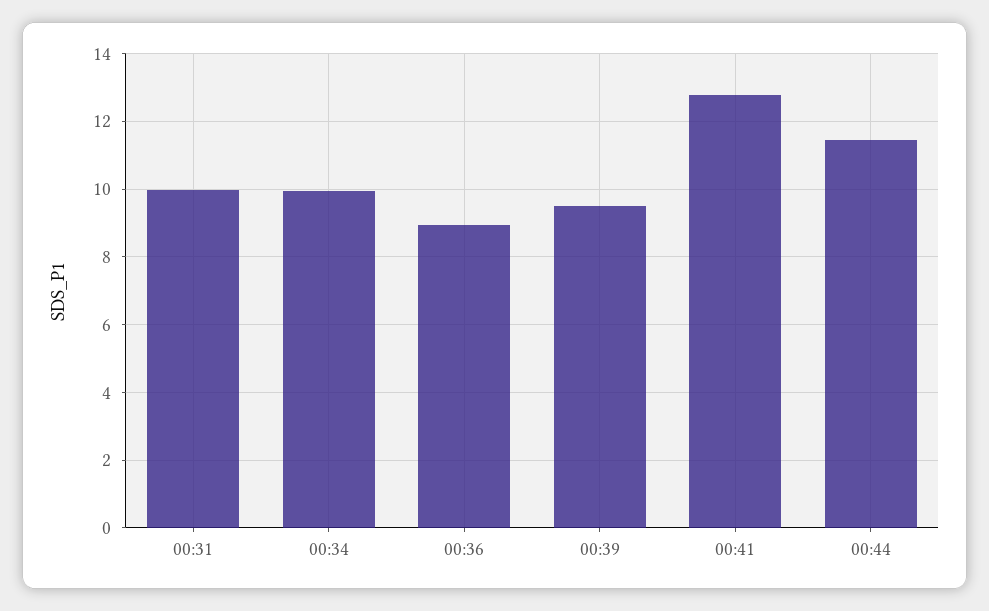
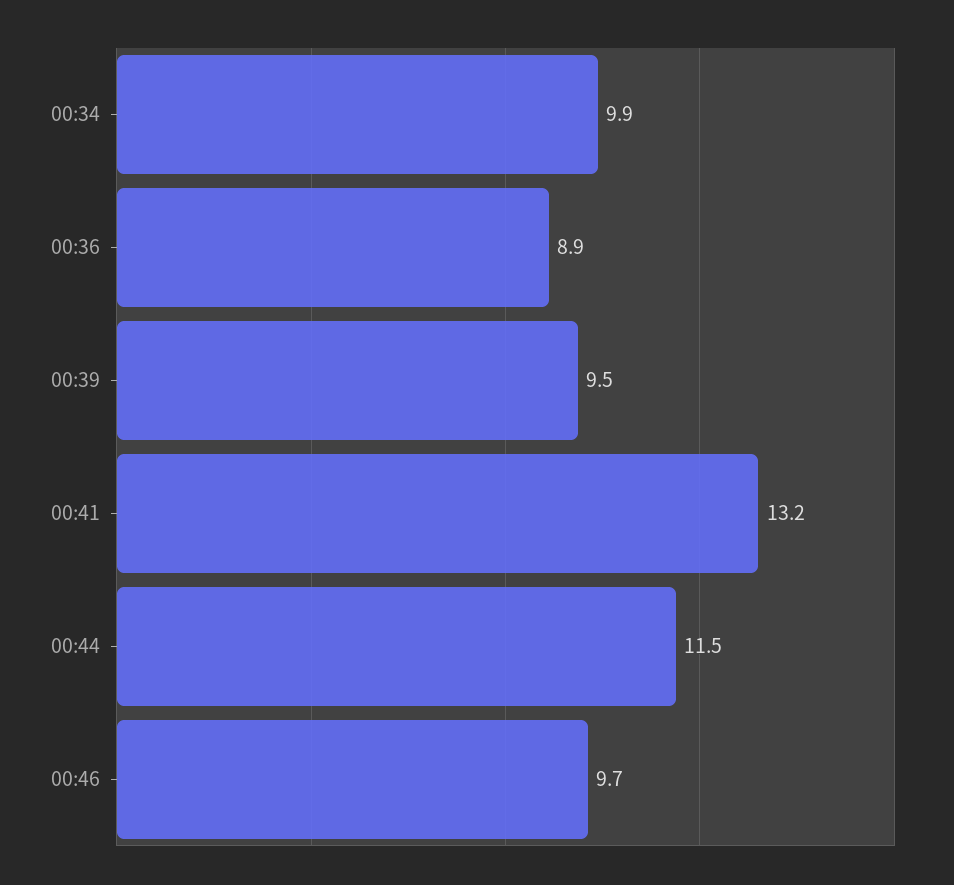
00:31: 10 -> none
00:41: 12.8 -> 13.2
00:46: none -> 9.7

